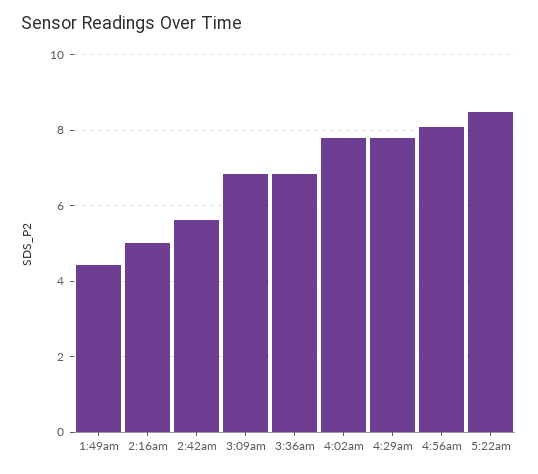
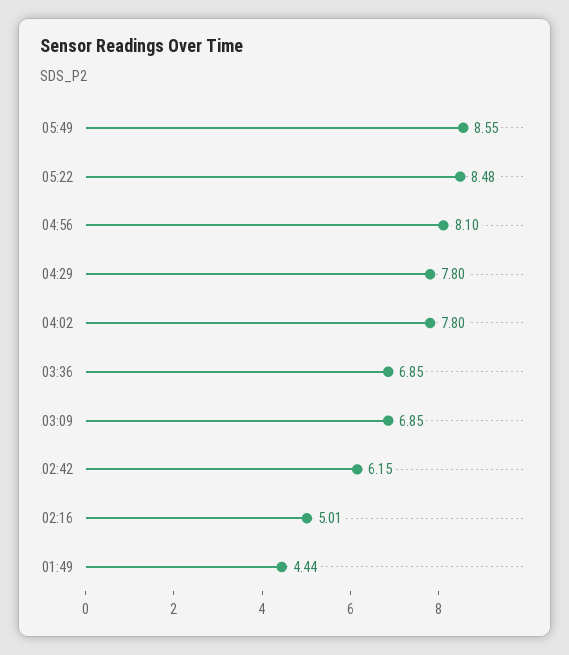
2:42am: 5.6 -> 6.15
05:49: none -> 8.55

